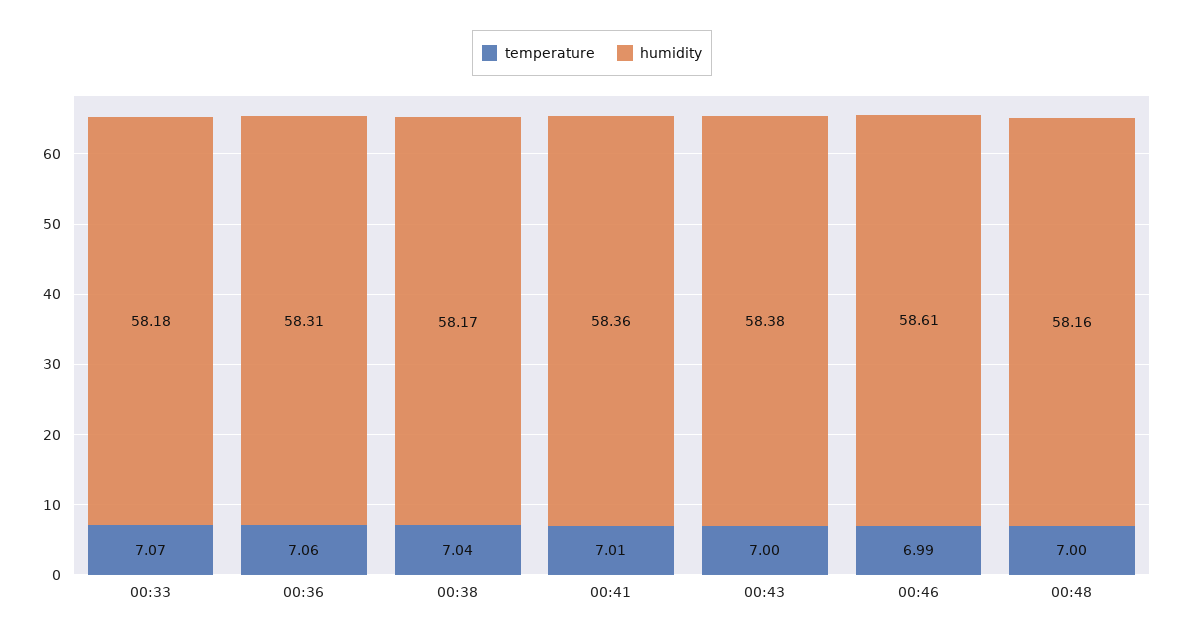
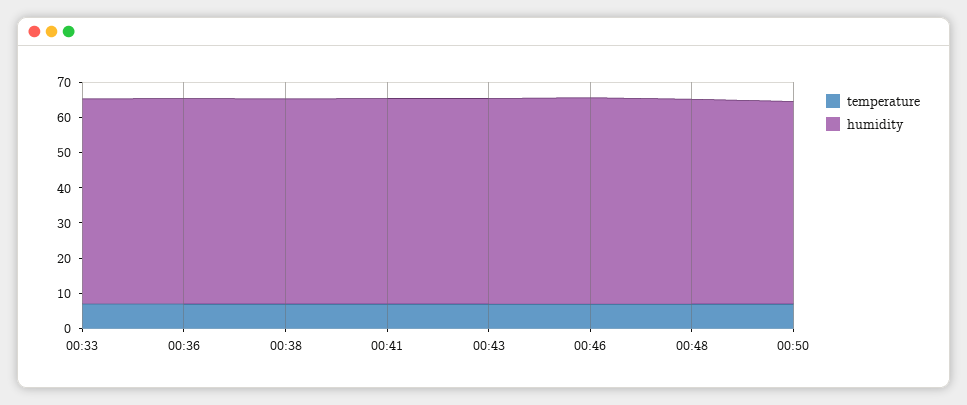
temperature, 00:50: none -> 7.5
humidity, 00:50: none -> 57.5

